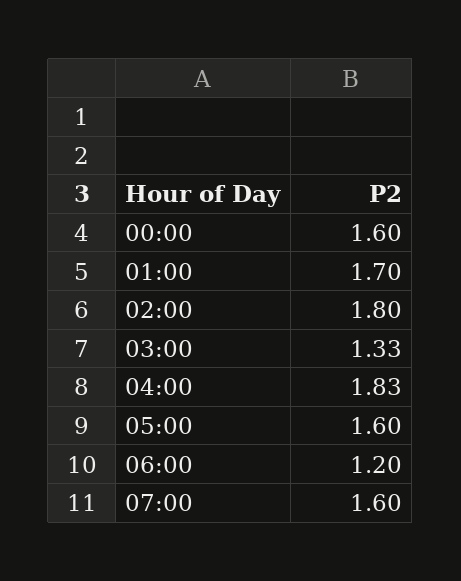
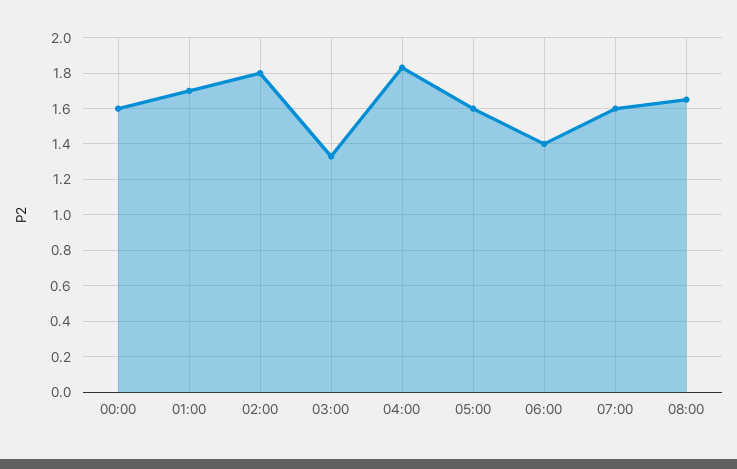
06:00: 1.2 -> 1.4
08:00: none -> 1.65

